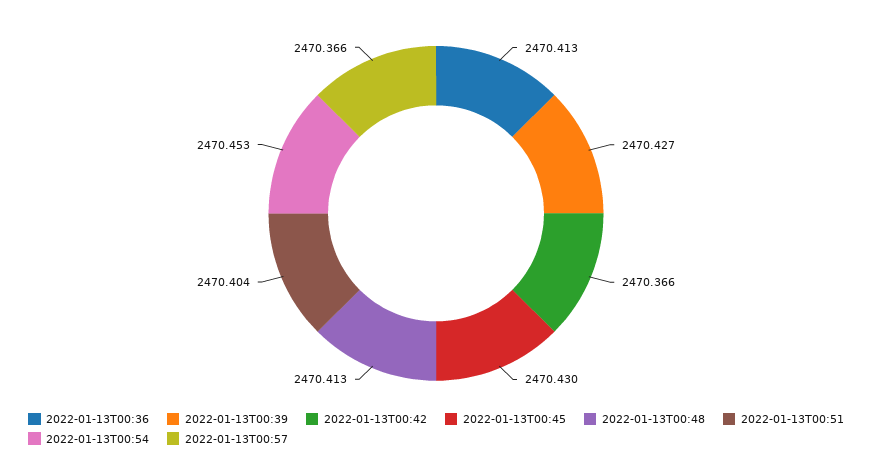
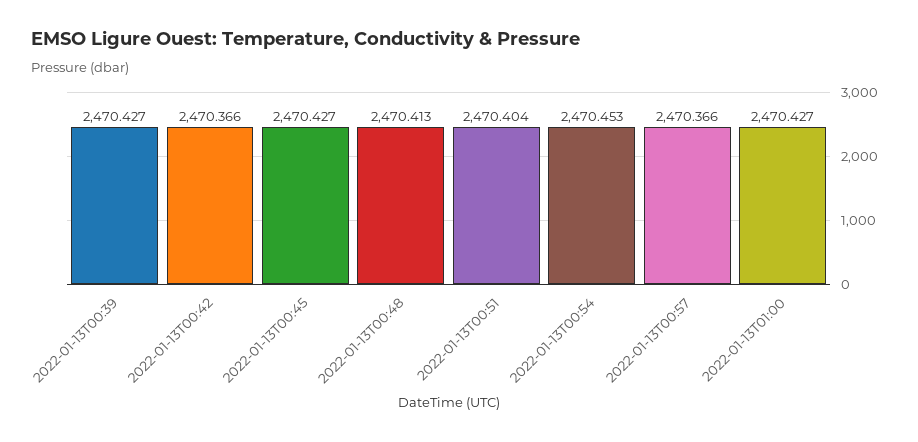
2022-01-13T00:36: 2470.413 -> none
2022-01-13T00:45: 2470.43 -> 2470.427
2022-01-13T01:00: none -> 2470.427

